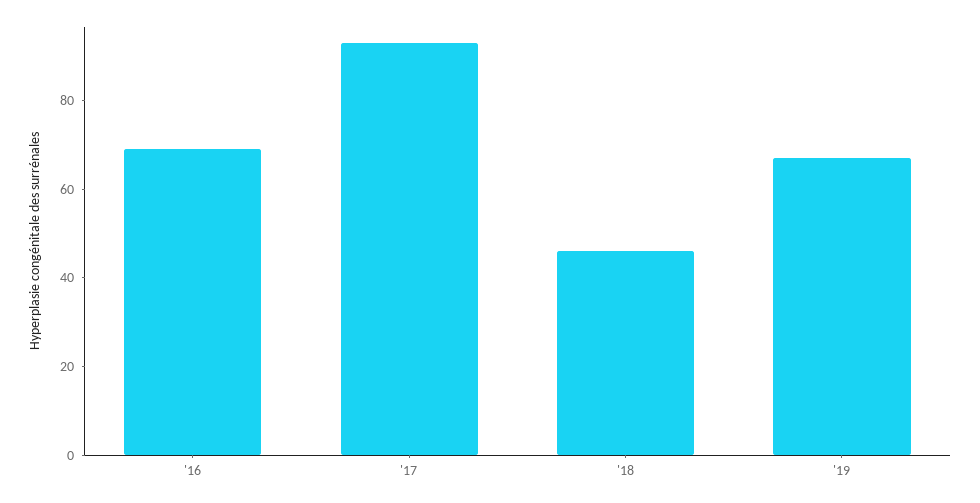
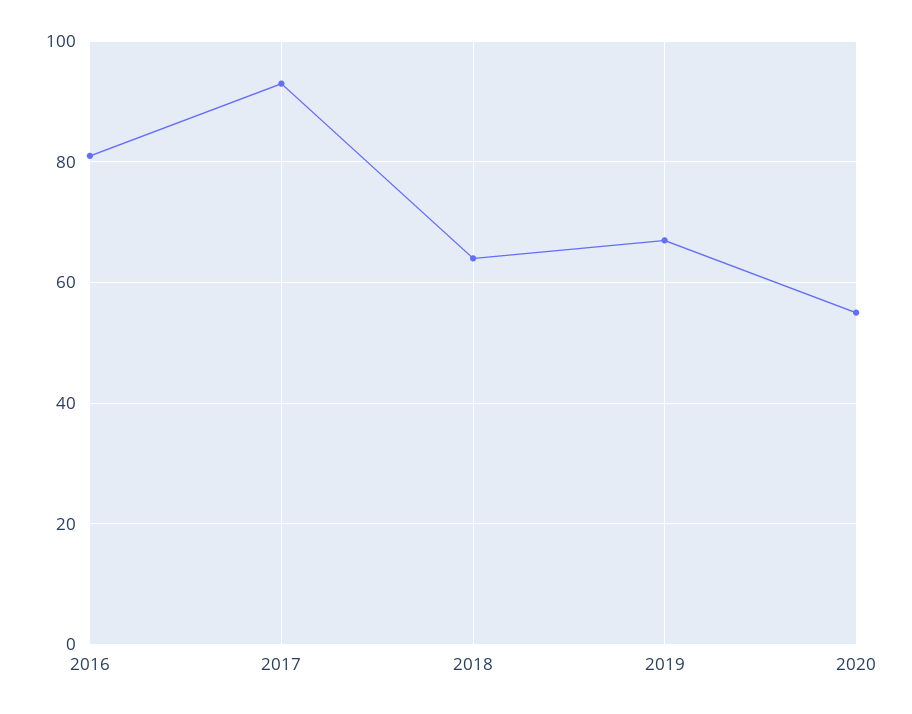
'16: 70 -> 80
'18: 45 -> 65
2020: none -> 55

